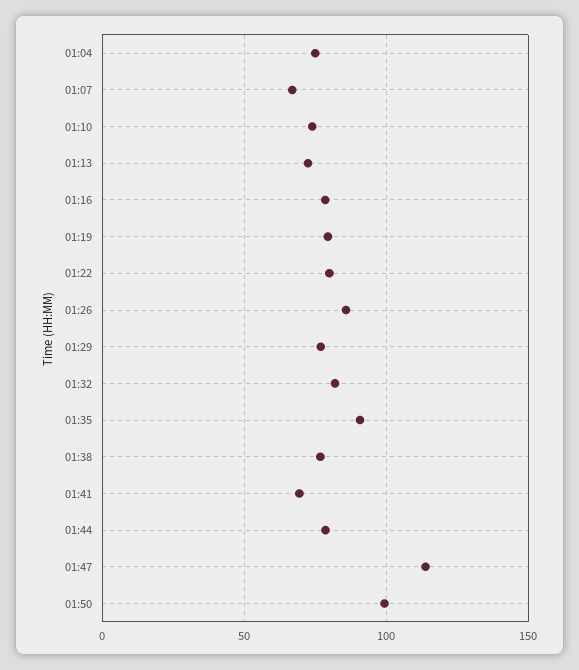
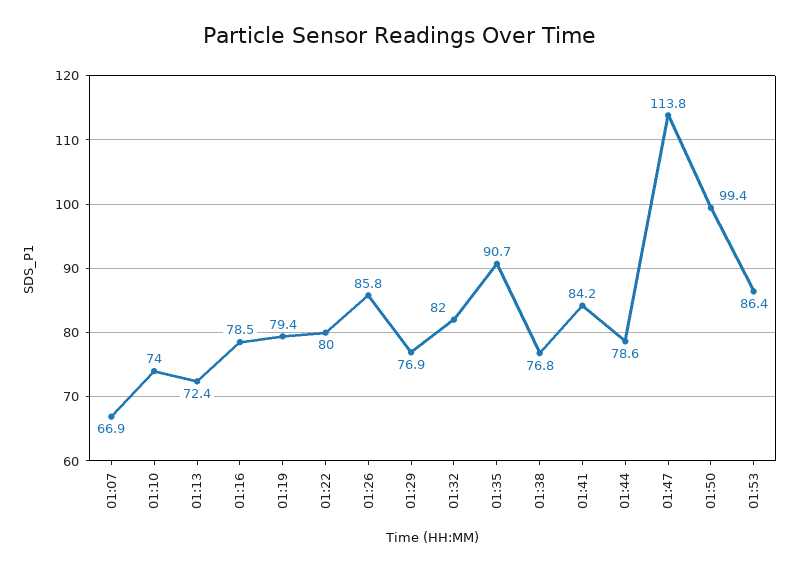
01:04: 75 -> none
01:41: 70 -> 84.2
01:53: none -> 86.4

